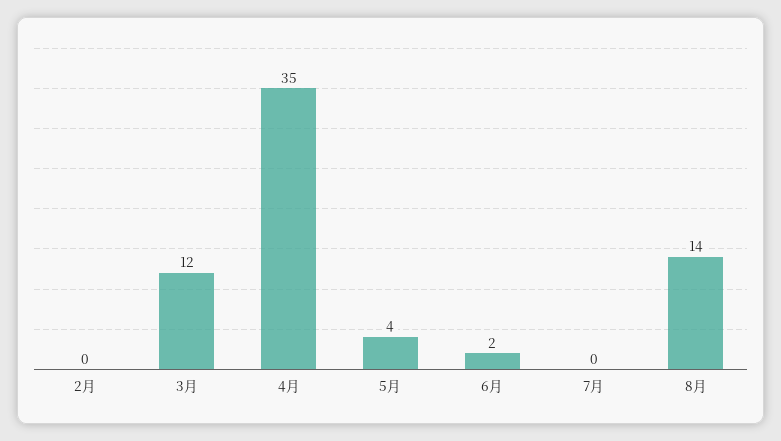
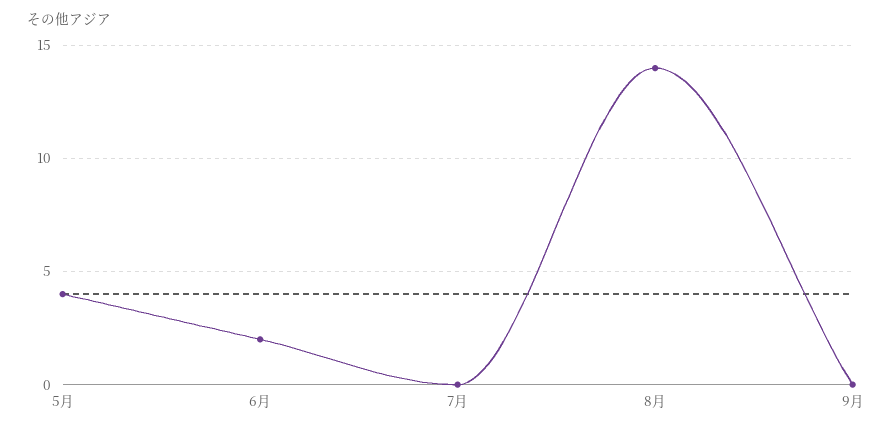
2月: 0 -> none
3月: 12 -> none
4月: 35 -> none
9月: none -> 0

